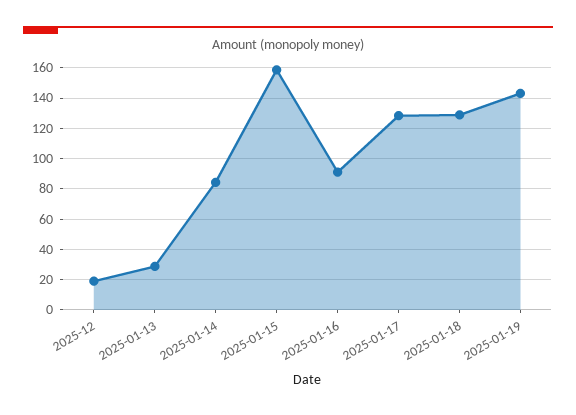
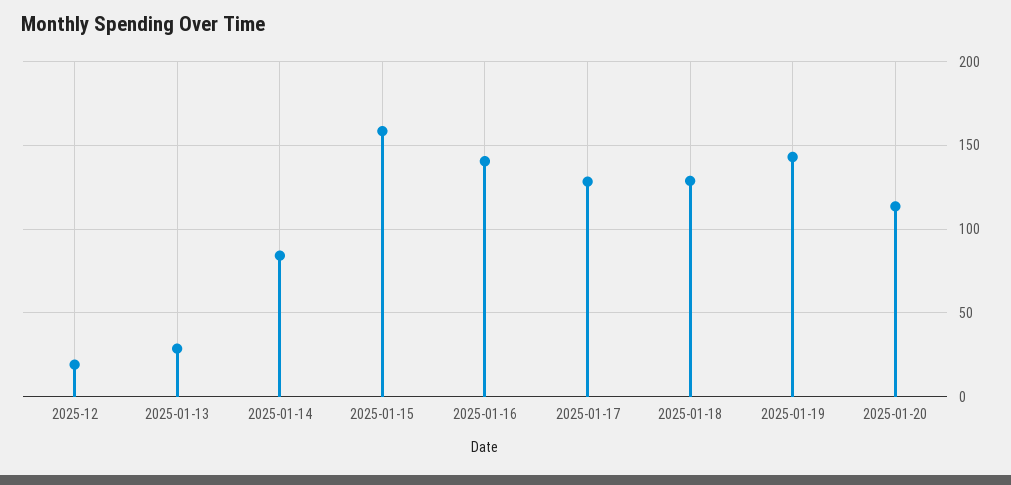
2025-01-16: 90 -> 140
2025-01-20: none -> 115

